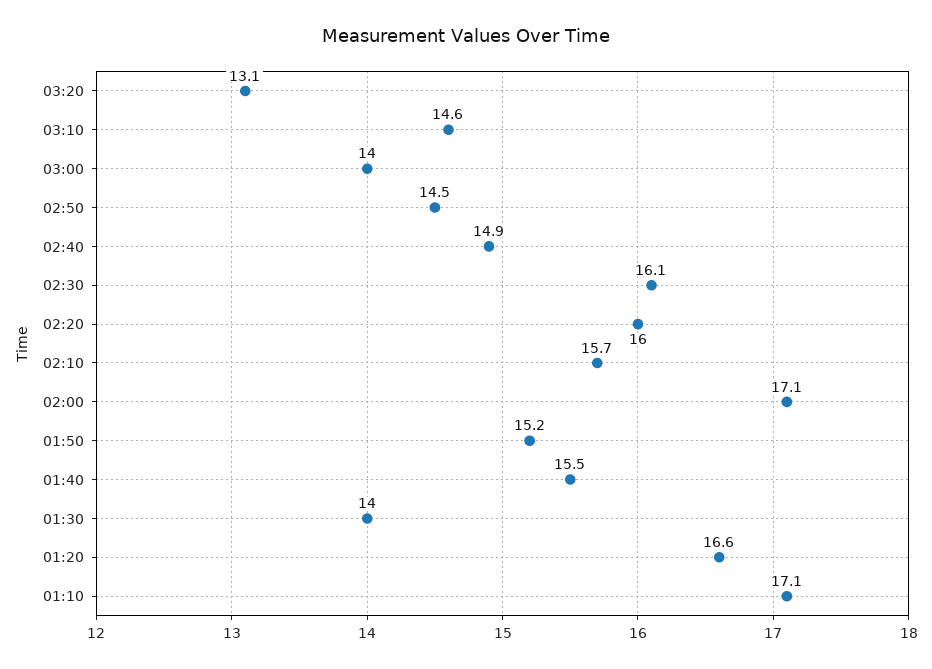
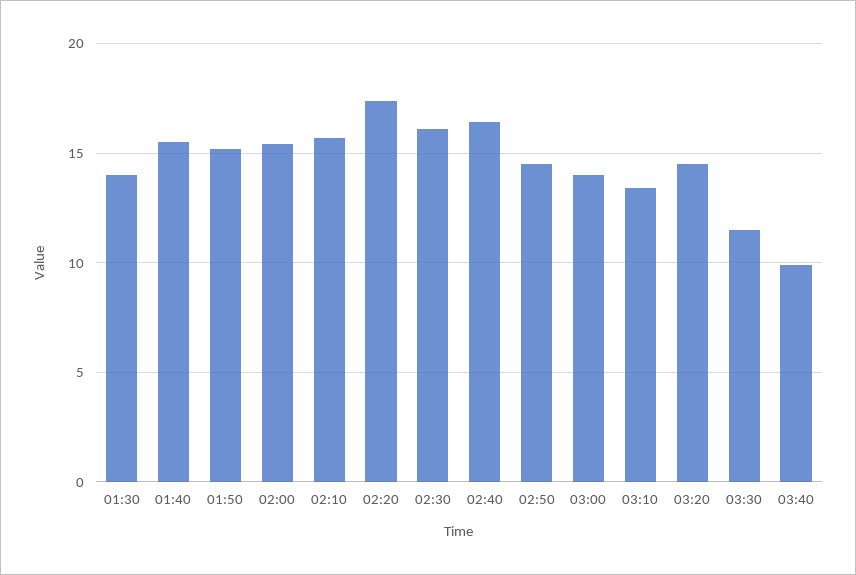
03:20: 13.1 -> 14.5
03:10: 14.6 -> 13.5
02:40: 14.9 -> 16.5
02:20: 16 -> 17.5
02:00: 17.1 -> 15.5
01:20: 16.6 -> none
01:10: 17.1 -> none
03:30: none -> 11.5
03:40: none -> 10

